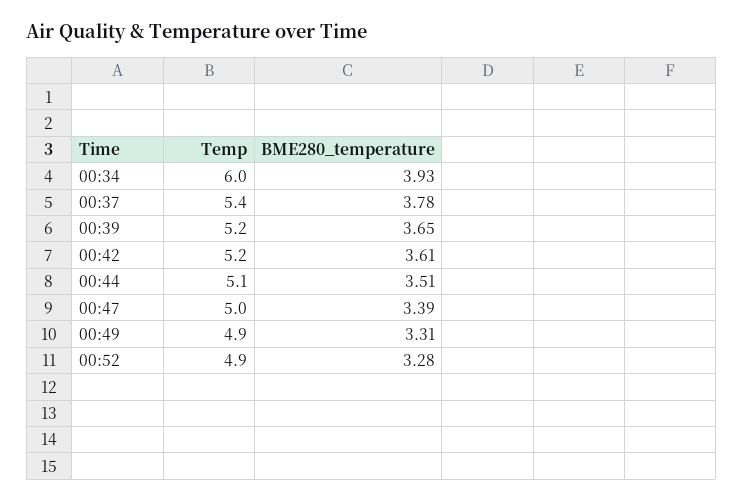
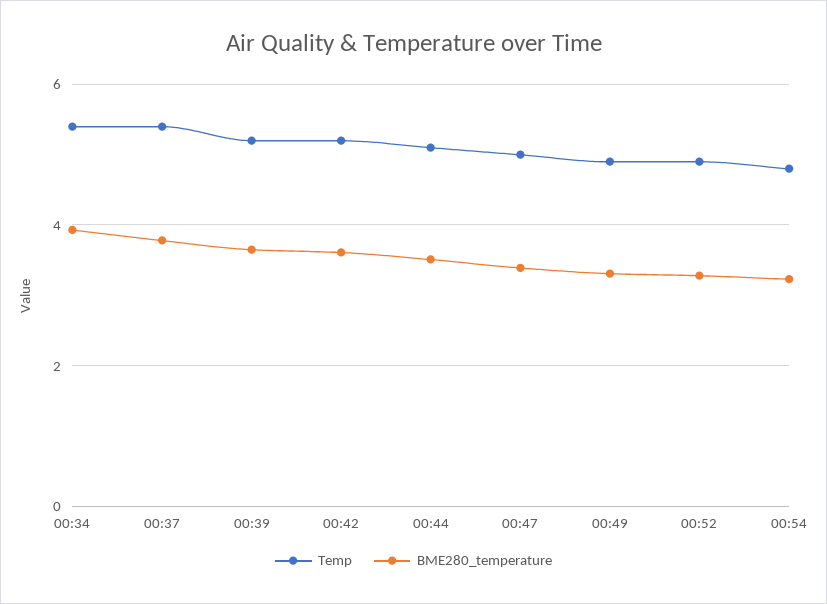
Temp, 00:34: 6 -> 5.4
Temp, 00:54: none -> 4.8
BME280_temperature, 00:54: none -> 3.2

